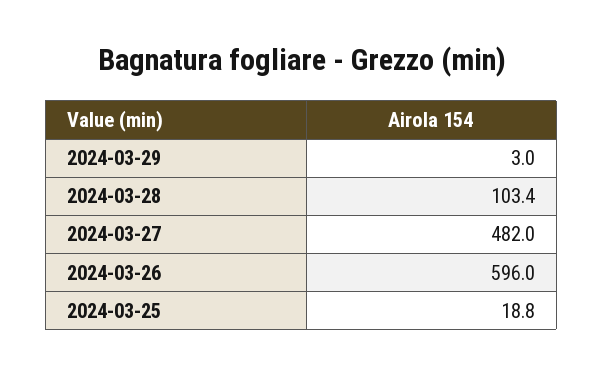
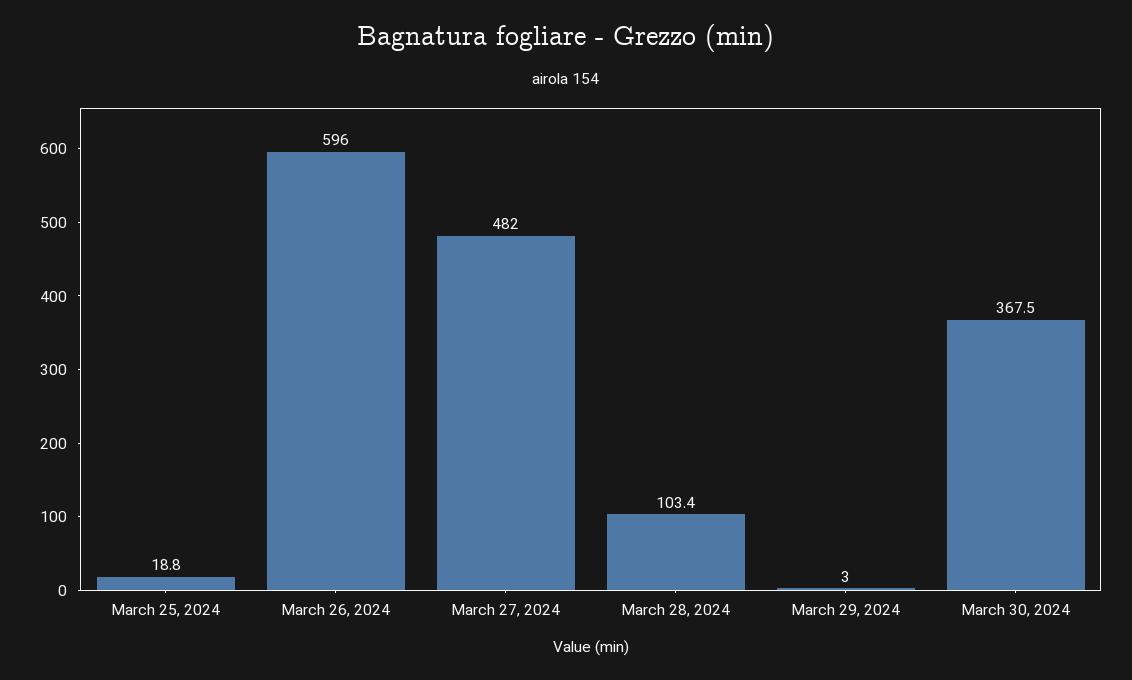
March 30, 2024: none -> 367.5

